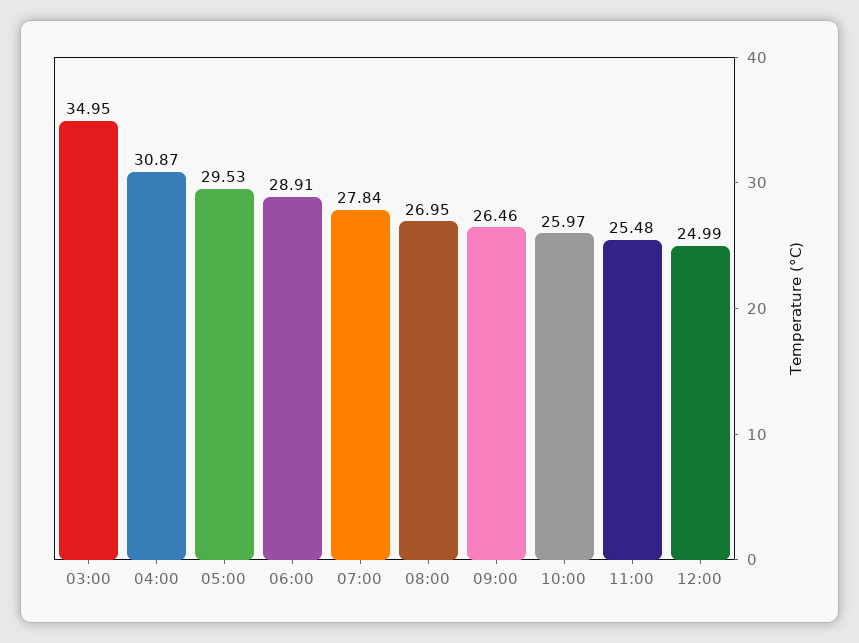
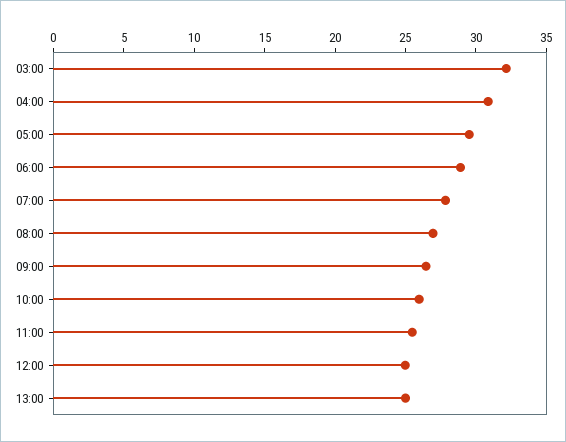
03:00: 34.95 -> 32
13:00: none -> 25

